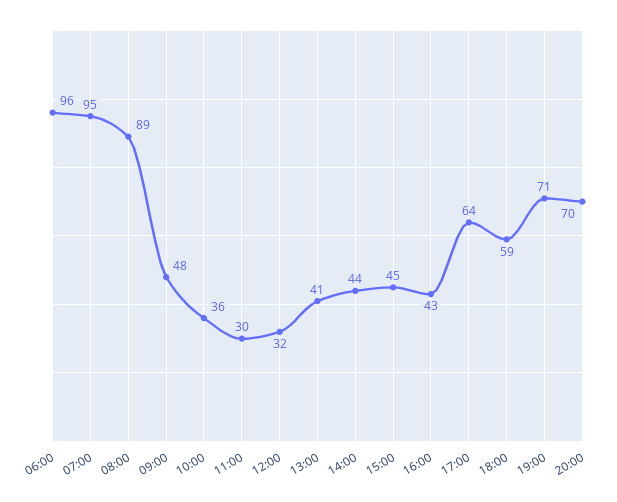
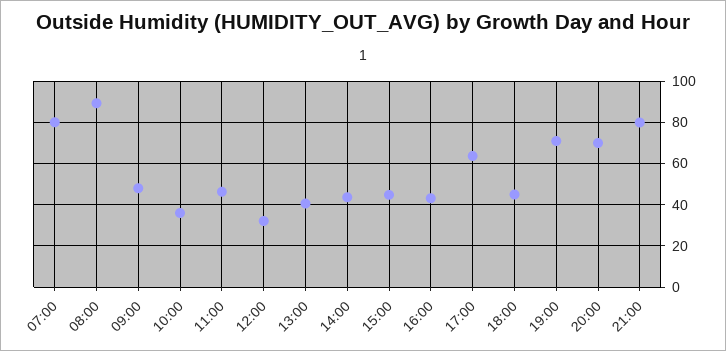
06:00: 96 -> none
07:00: 95 -> 80
11:00: 30 -> 45
18:00: 59 -> 45
21:00: none -> 80

